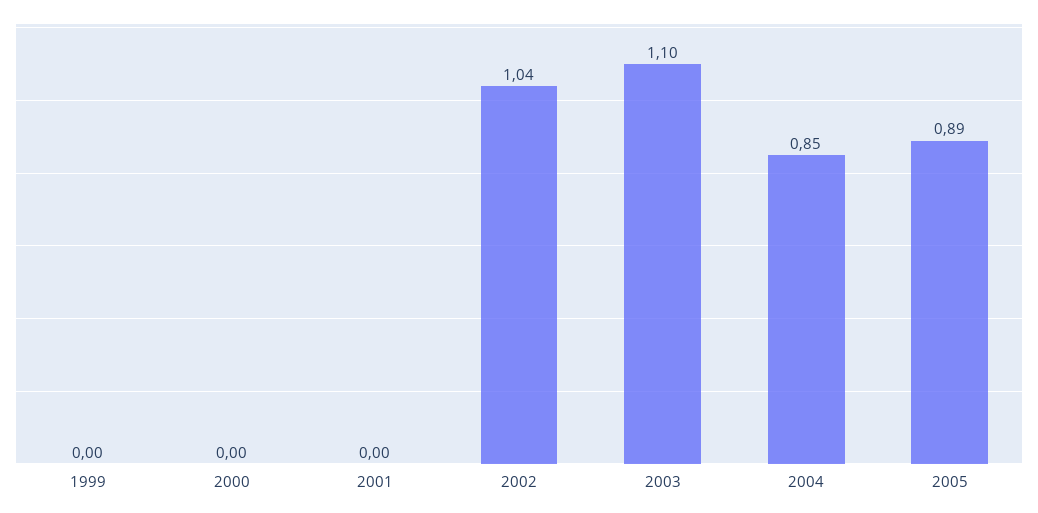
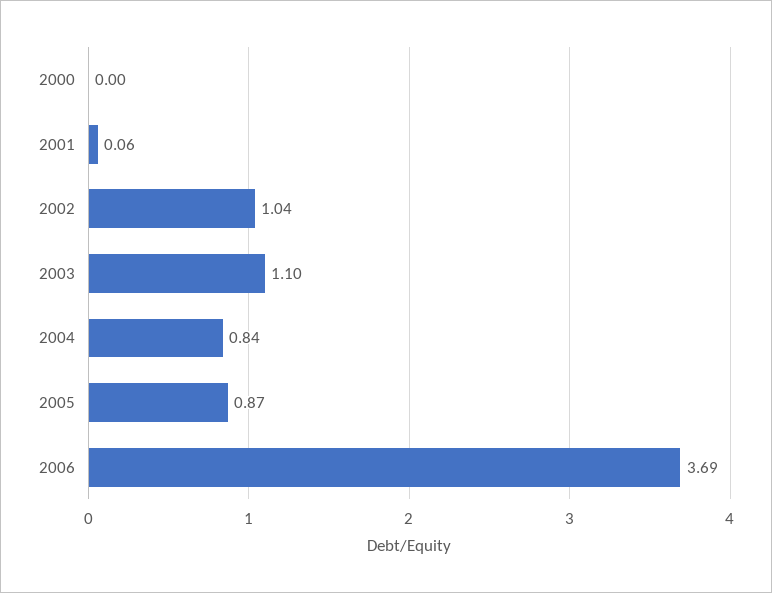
1999: 0 -> none
2001: 0 -> 0.06
2004: 0.85 -> 0.84
2005: 0.89 -> 0.87
2006: none -> 3.69

